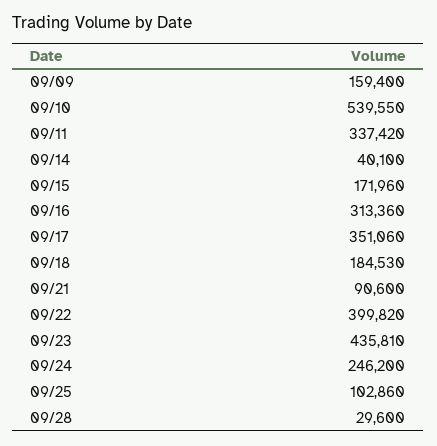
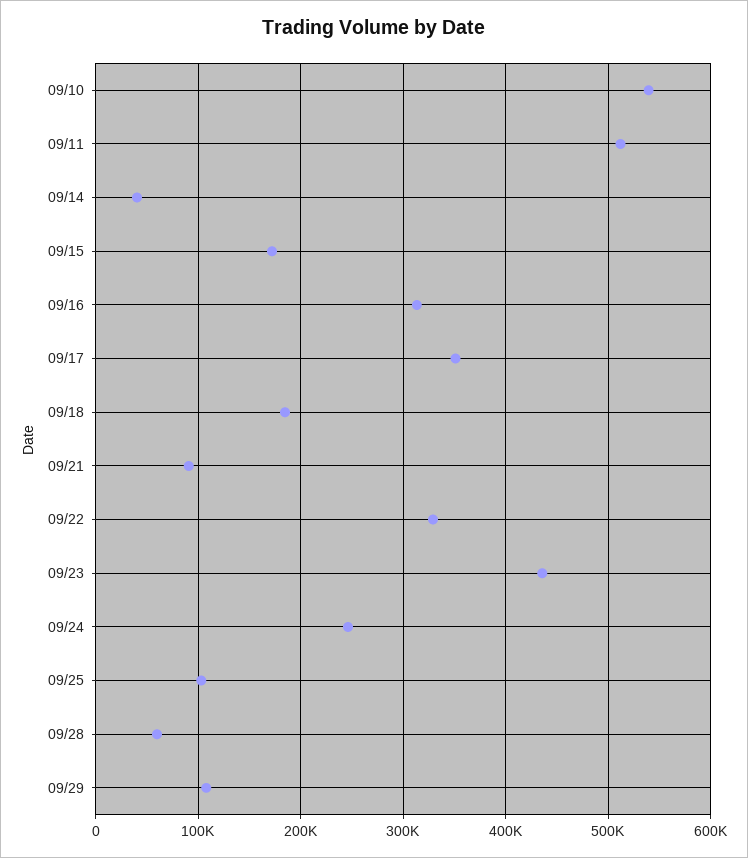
09/09: 159400 -> none
09/11: 337420 -> 510000
09/22: 399820 -> 330000
09/28: 29600 -> 60000
09/29: none -> 110000

